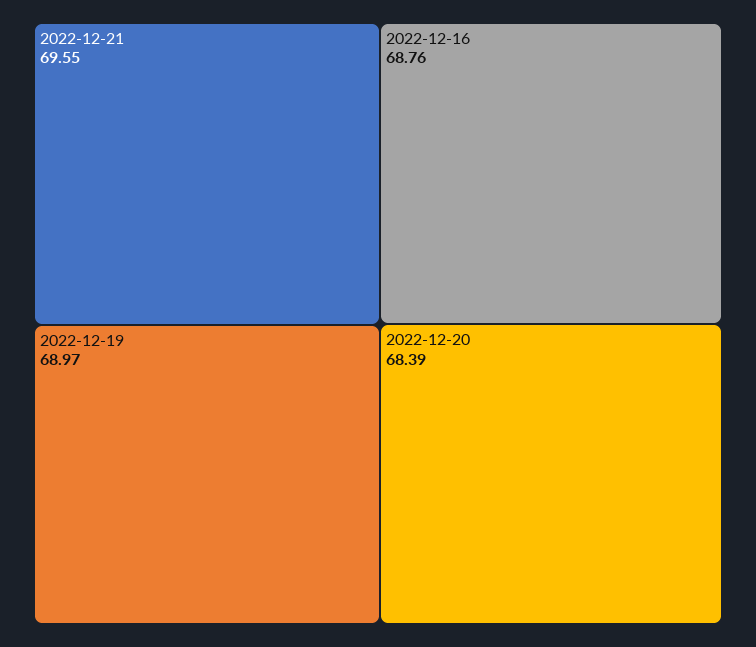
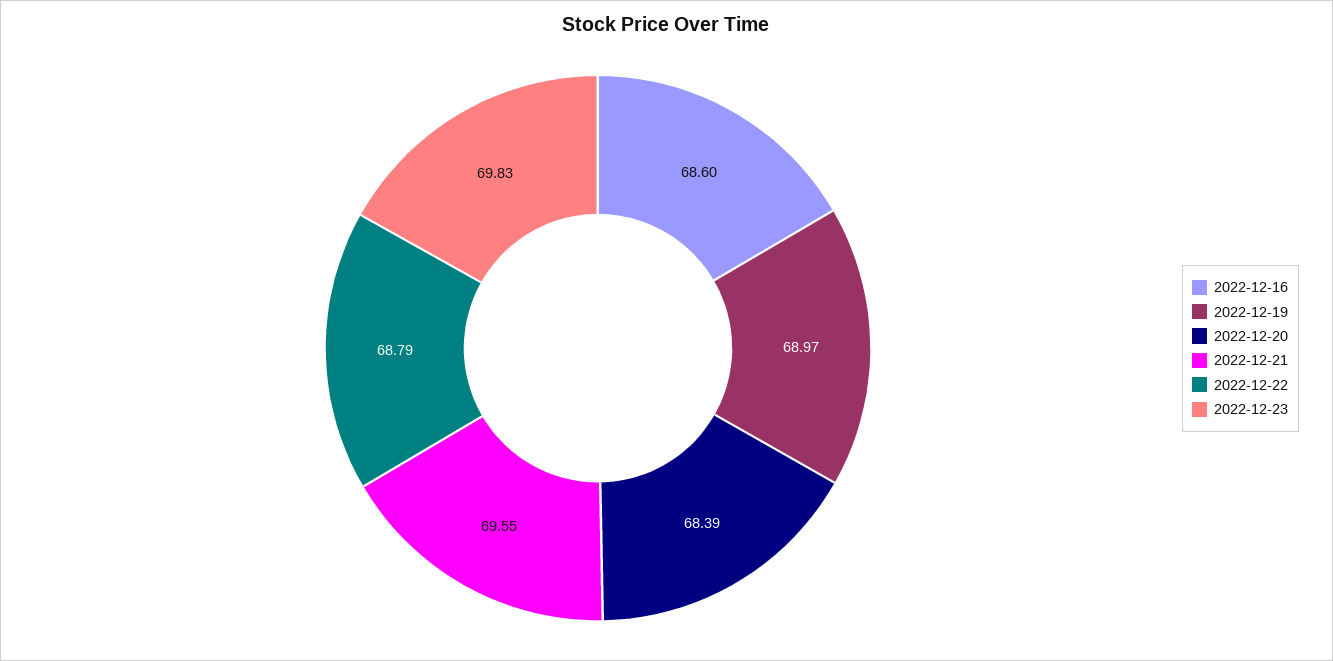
2022-12-16: 68.76 -> 68.6
2022-12-22: none -> 68.79
2022-12-23: none -> 69.83

